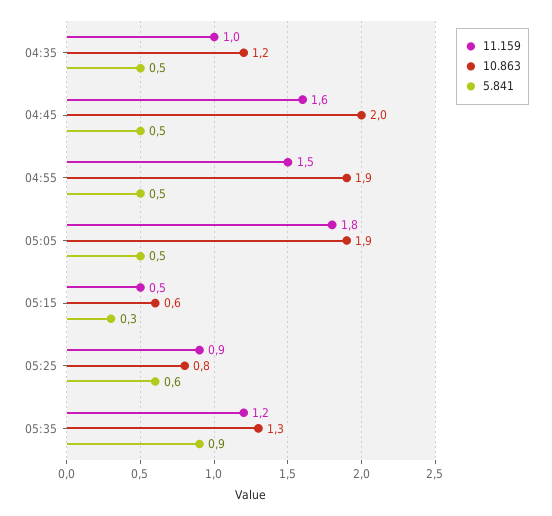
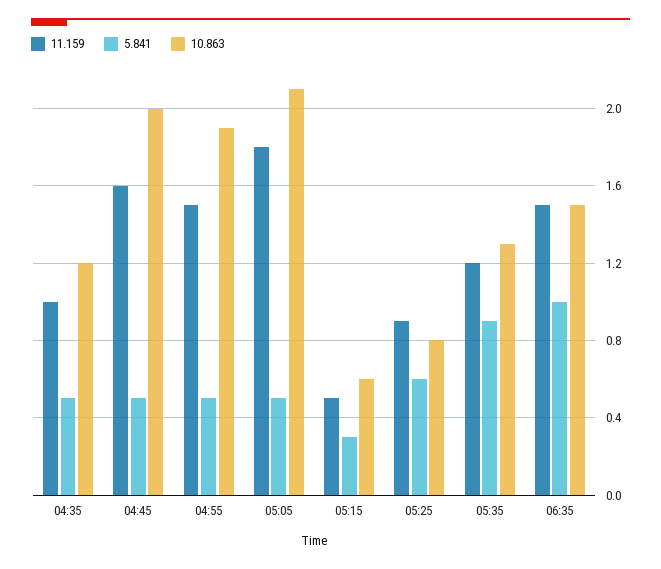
10.863, 05:05: 1.9 -> 2.1
11.159, 06:35: none -> 1.5
5.841, 06:35: none -> 1
10.863, 06:35: none -> 1.5

